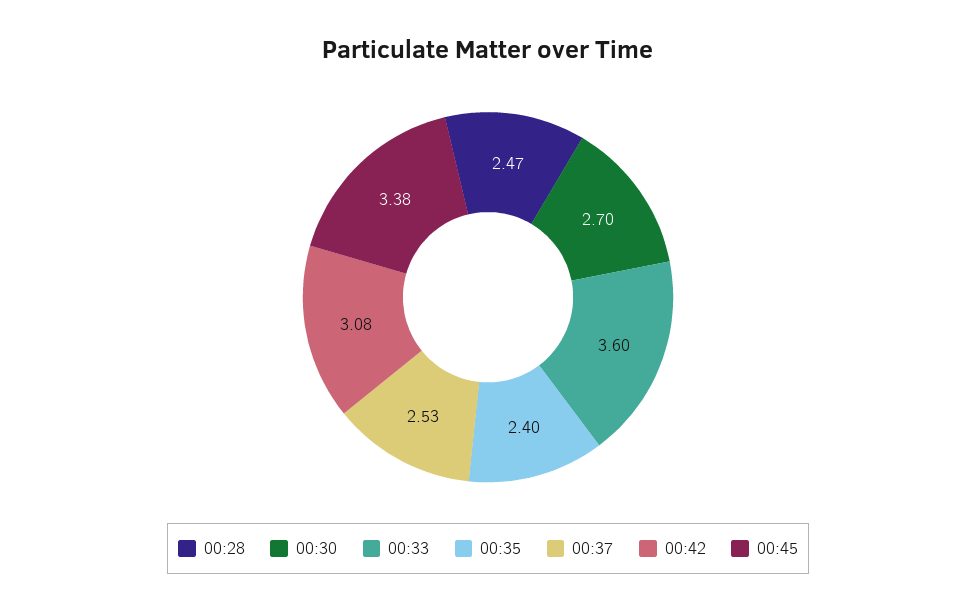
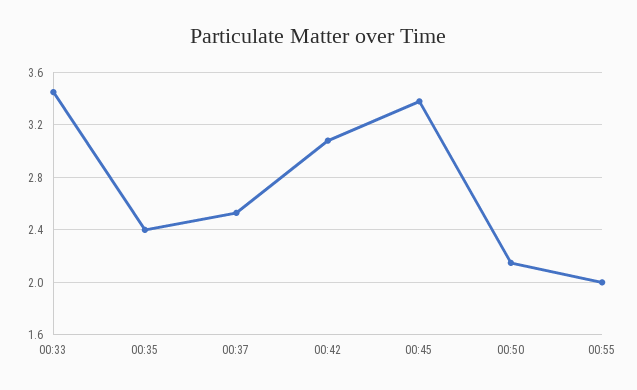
00:28: 2.47 -> none
00:30: 2.7 -> none
00:33: 3.6 -> 3.45
00:50: none -> 2.15
00:55: none -> 2

